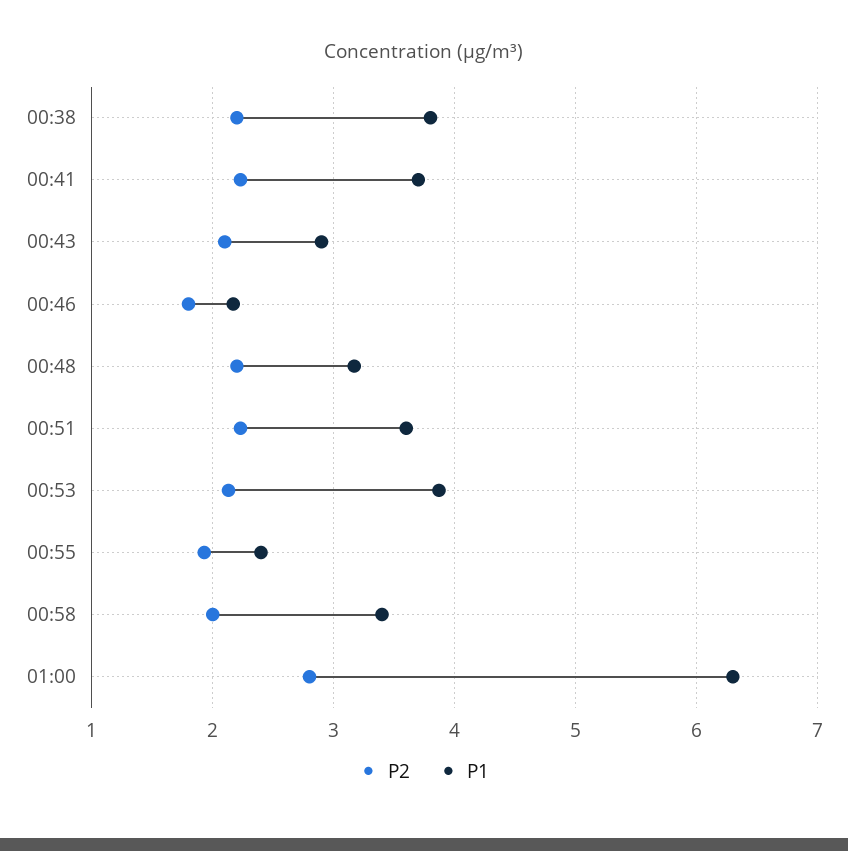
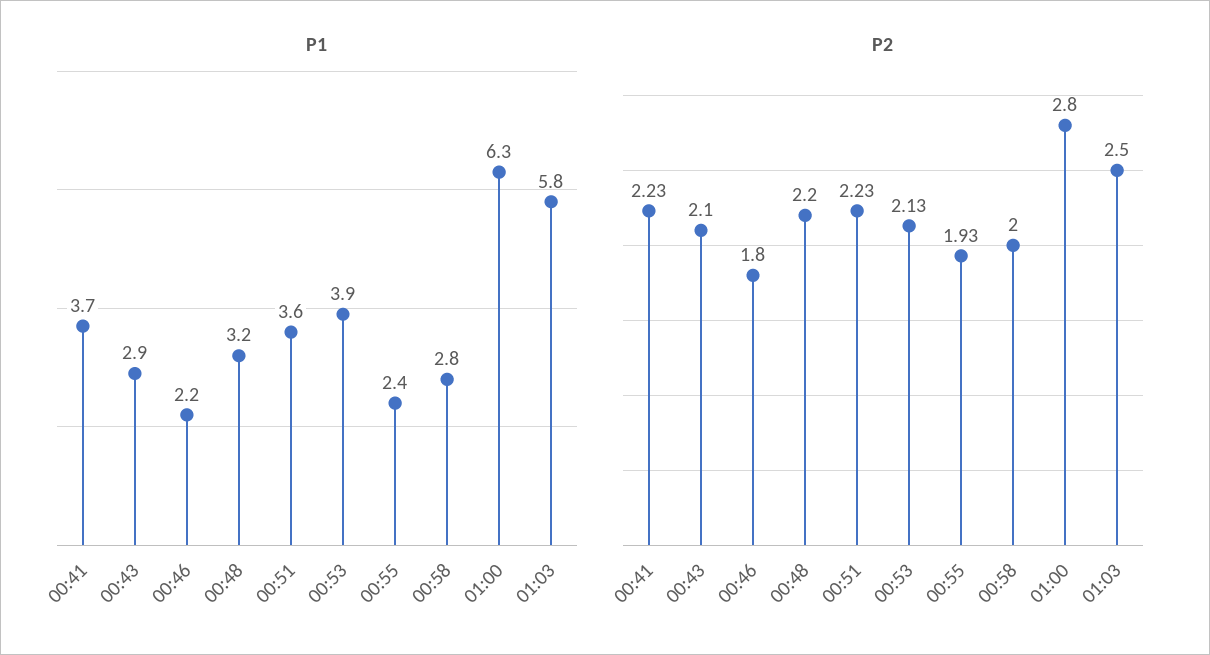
P2, 00:38: 2.2 -> none
P1, 00:38: 3.8 -> none
P1, 00:58: 3.4 -> 2.8
P1, 01:03: none -> 5.8
P2, 01:03: none -> 2.5

